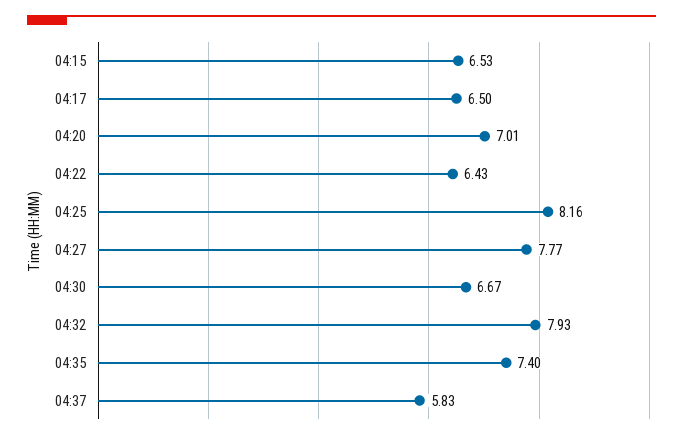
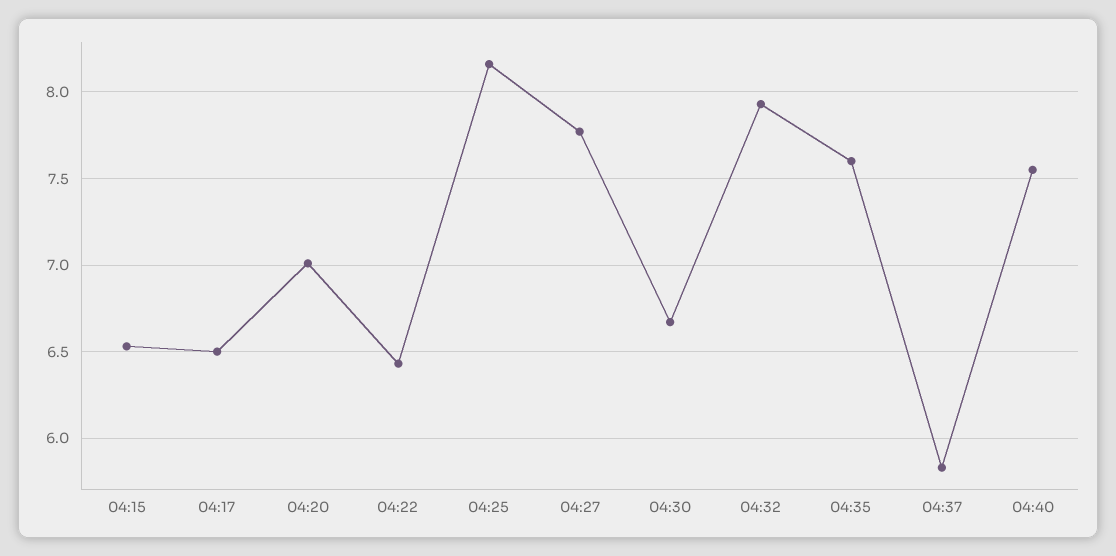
04:35: 7.4 -> 7.6
04:40: none -> 7.55

